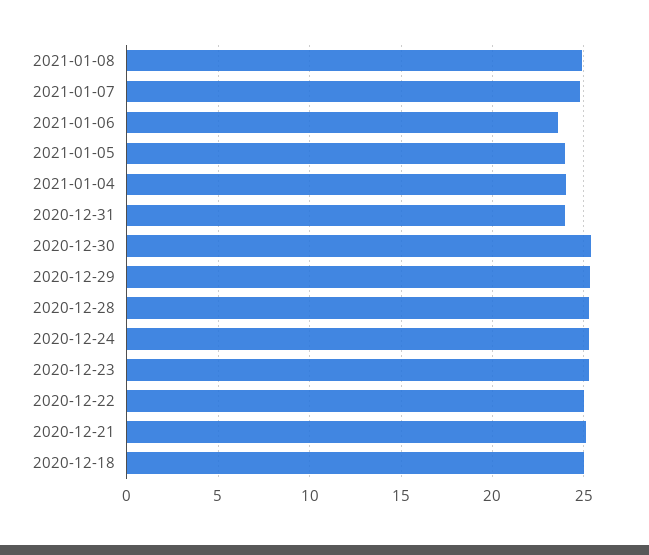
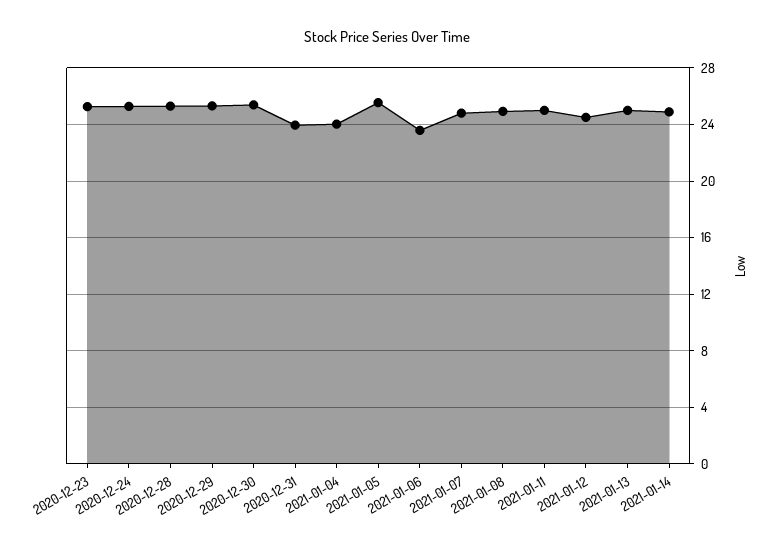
2021-01-05: 24 -> 25.5
2020-12-22: 25 -> none
2020-12-21: 25 -> none
2020-12-18: 25 -> none
2021-01-11: none -> 25
2021-01-12: none -> 24.5
2021-01-13: none -> 25
2021-01-14: none -> 25

